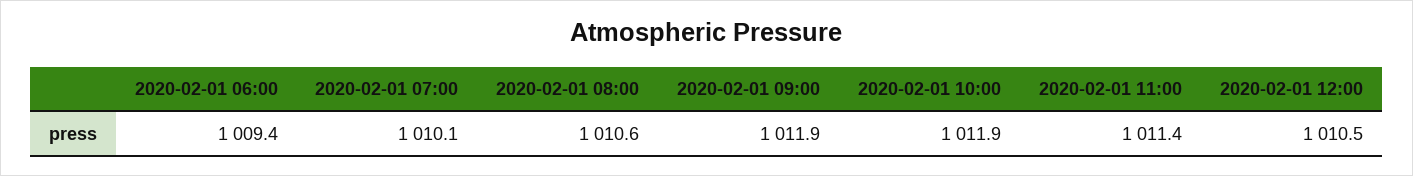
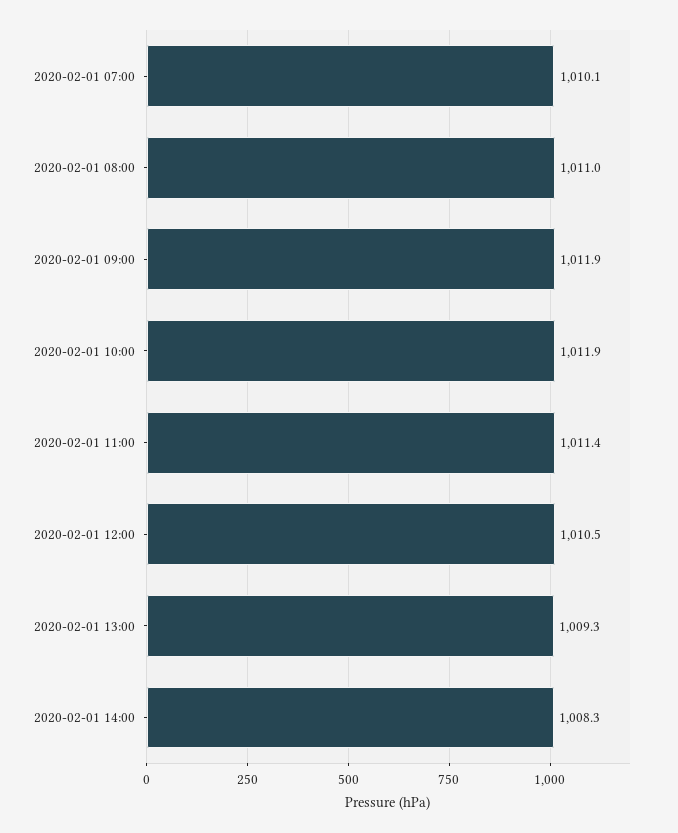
2020-02-01 06:00: 1009.4 -> none
2020-02-01 08:00: 1010.6 -> 1011
2020-02-01 13:00: none -> 1009.3
2020-02-01 14:00: none -> 1008.3

